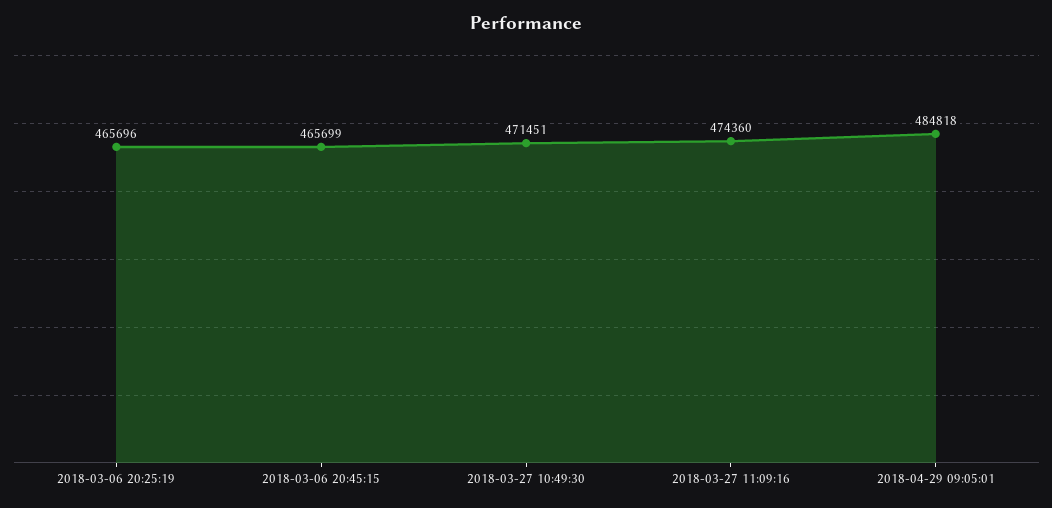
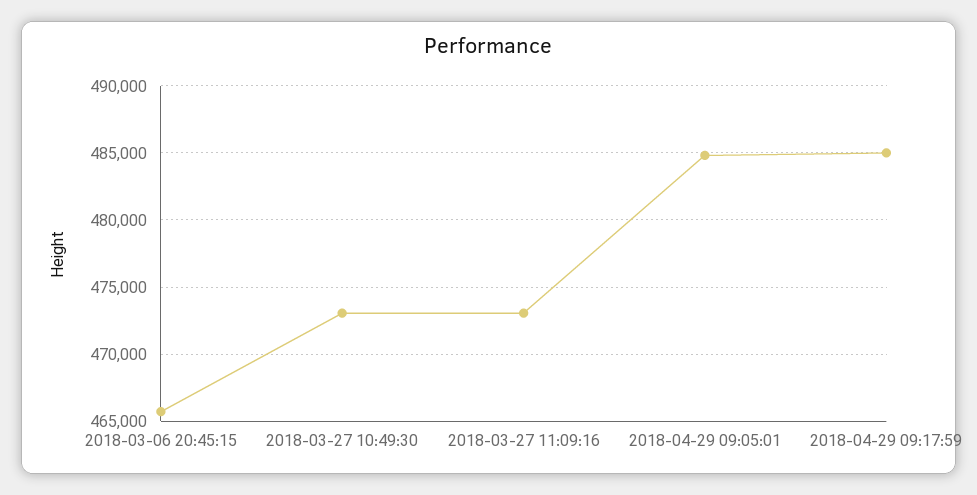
2018-03-06 20:25:19: 465696 -> none
2018-03-27 10:49:30: 471451 -> 473000
2018-03-27 11:09:16: 474360 -> 473000
2018-04-29 09:17:59: none -> 485000

